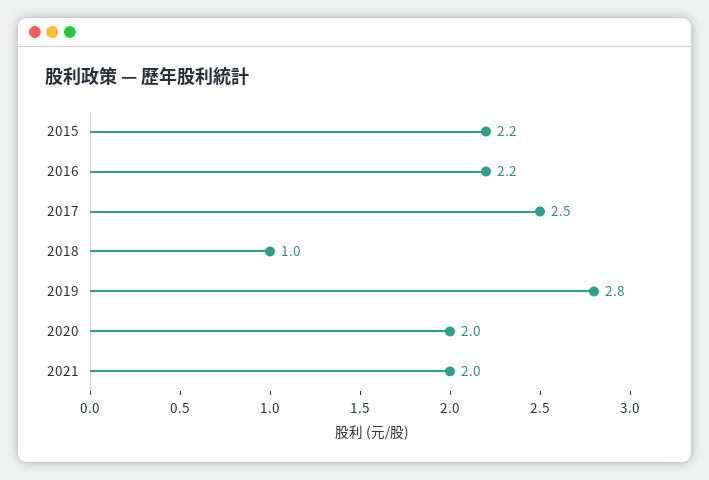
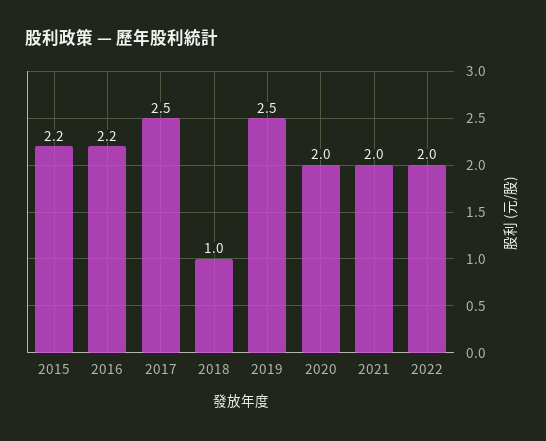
2019: 2.8 -> 2.5
2022: none -> 2

